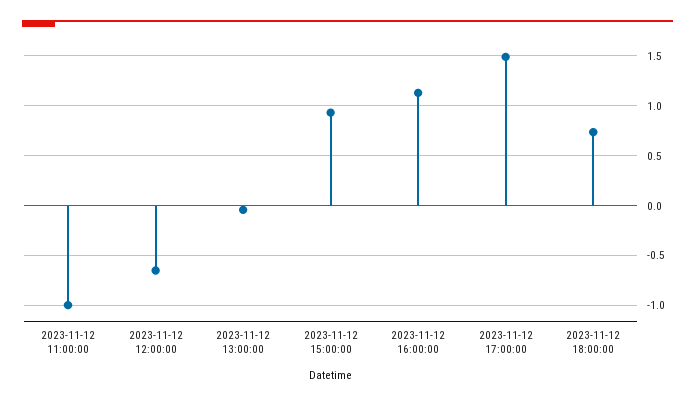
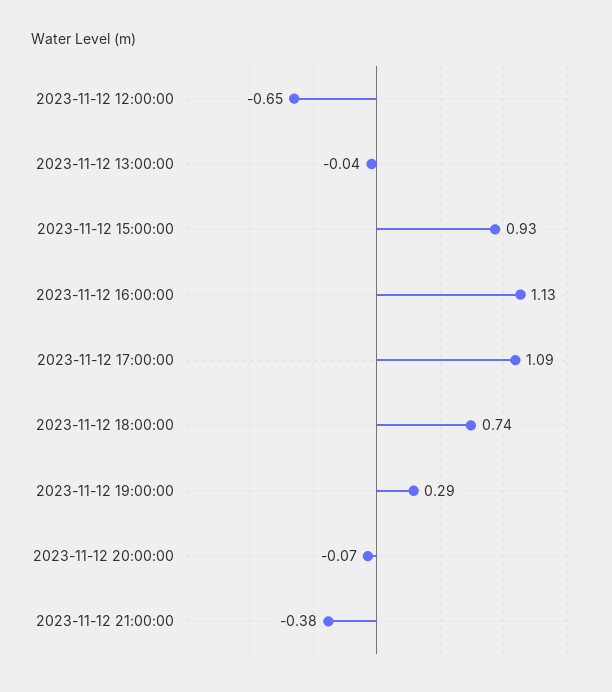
2023-11-12 11:00:00: -1 -> none
2023-11-12 17:00:00: 1.5 -> 1.09
2023-11-12 19:00:00: none -> 0.29
2023-11-12 20:00:00: none -> -0.07
2023-11-12 21:00:00: none -> -0.38

